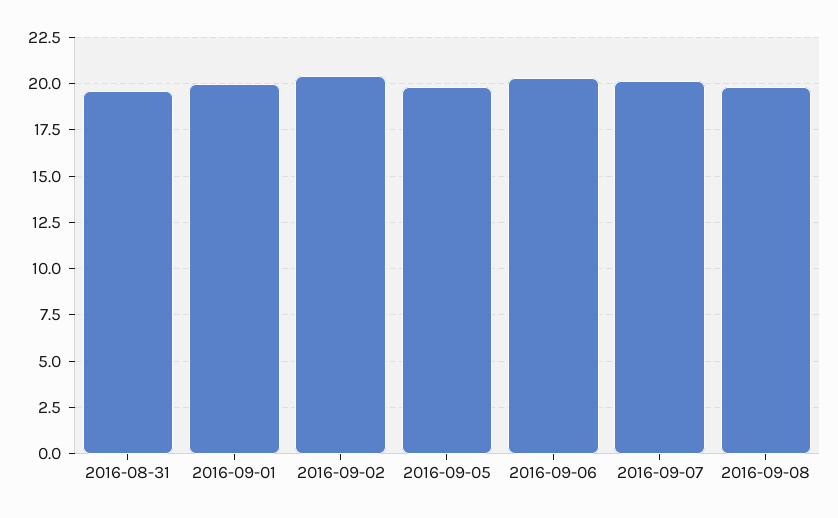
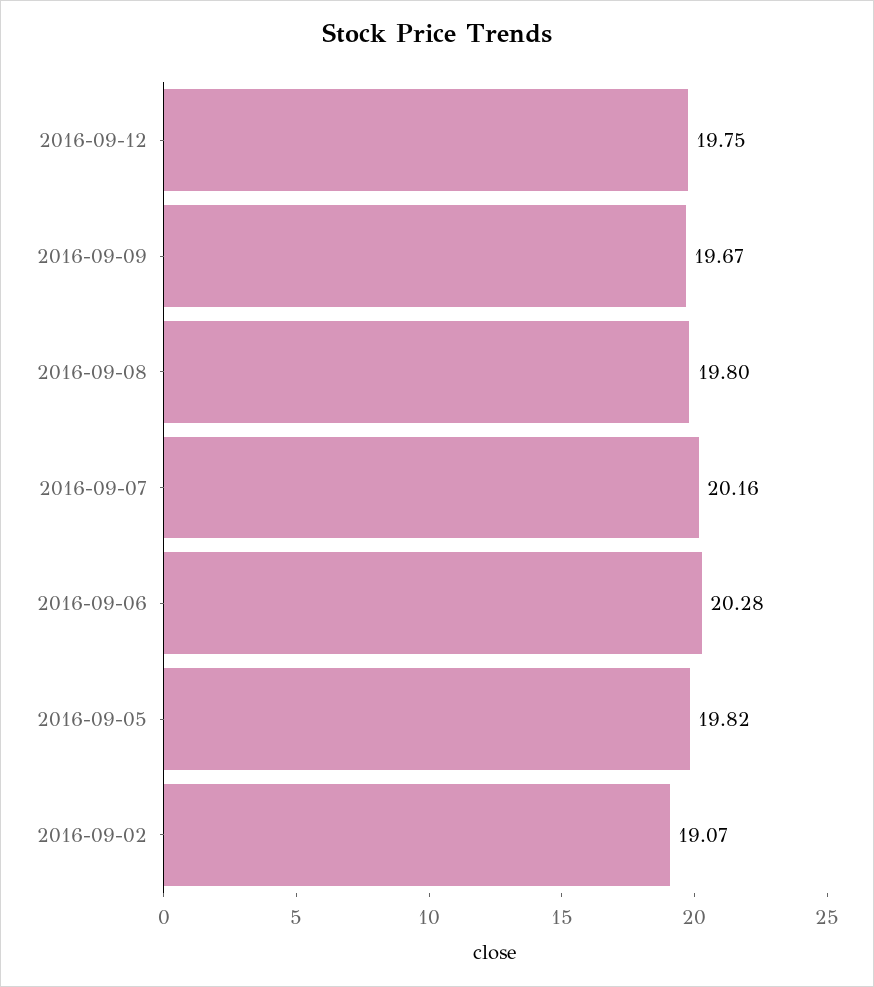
2016-08-31: 19.5 -> none
2016-09-01: 20 -> none
2016-09-02: 20.5 -> 19.07
2016-09-12: none -> 19.75
2016-09-09: none -> 19.67

